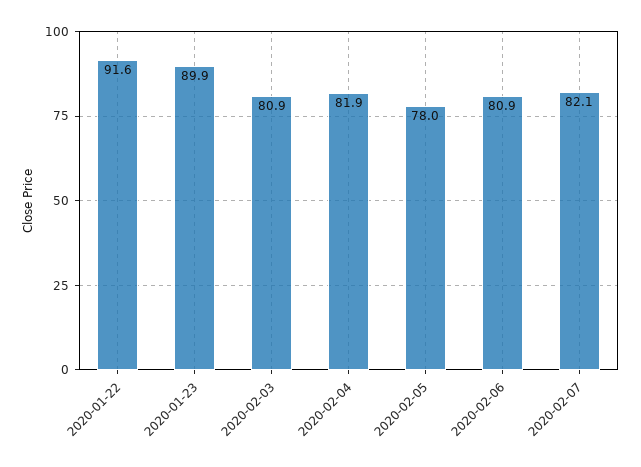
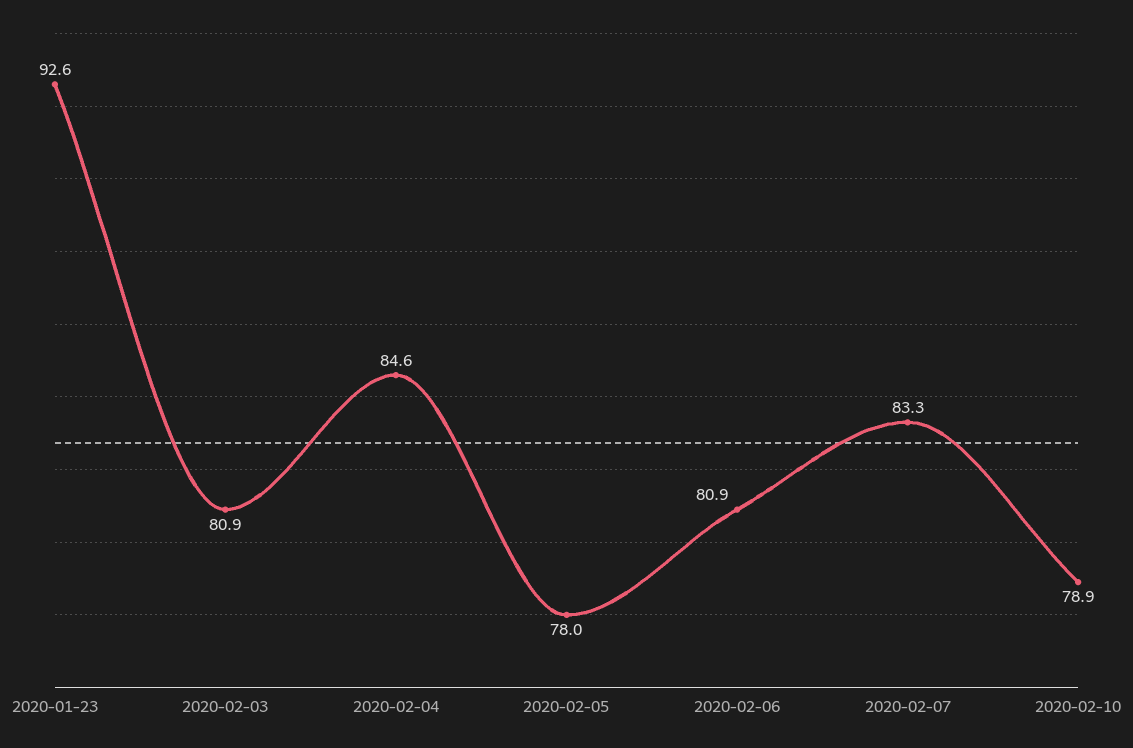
2020-01-22: 91.6 -> none
2020-01-23: 89.9 -> 92.6
2020-02-04: 81.9 -> 84.6
2020-02-07: 82.1 -> 83.3
2020-02-10: none -> 78.9

